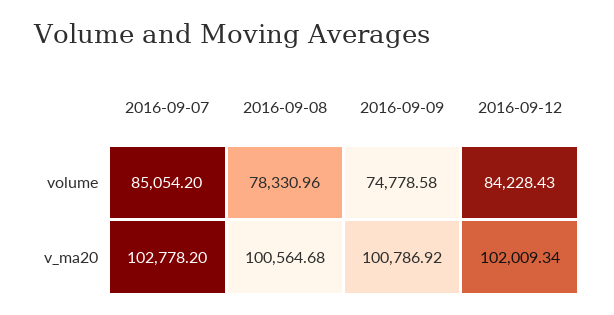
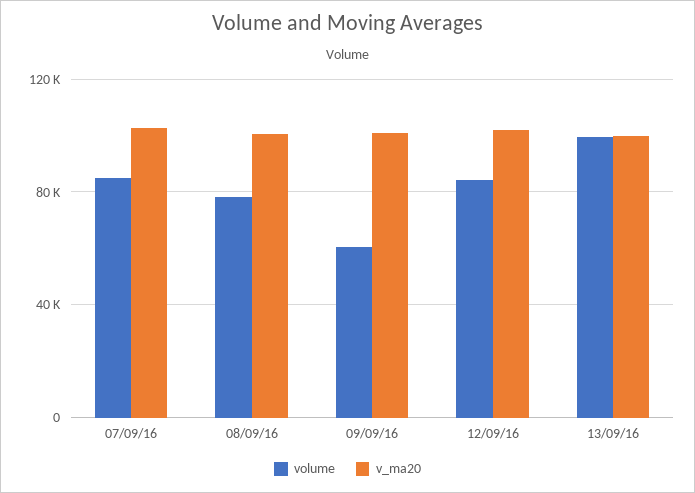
volume, 2016-09-09: 74778.58 -> 60000
volume, 13/09/16: none -> 100000
v_ma20, 13/09/16: none -> 100000

